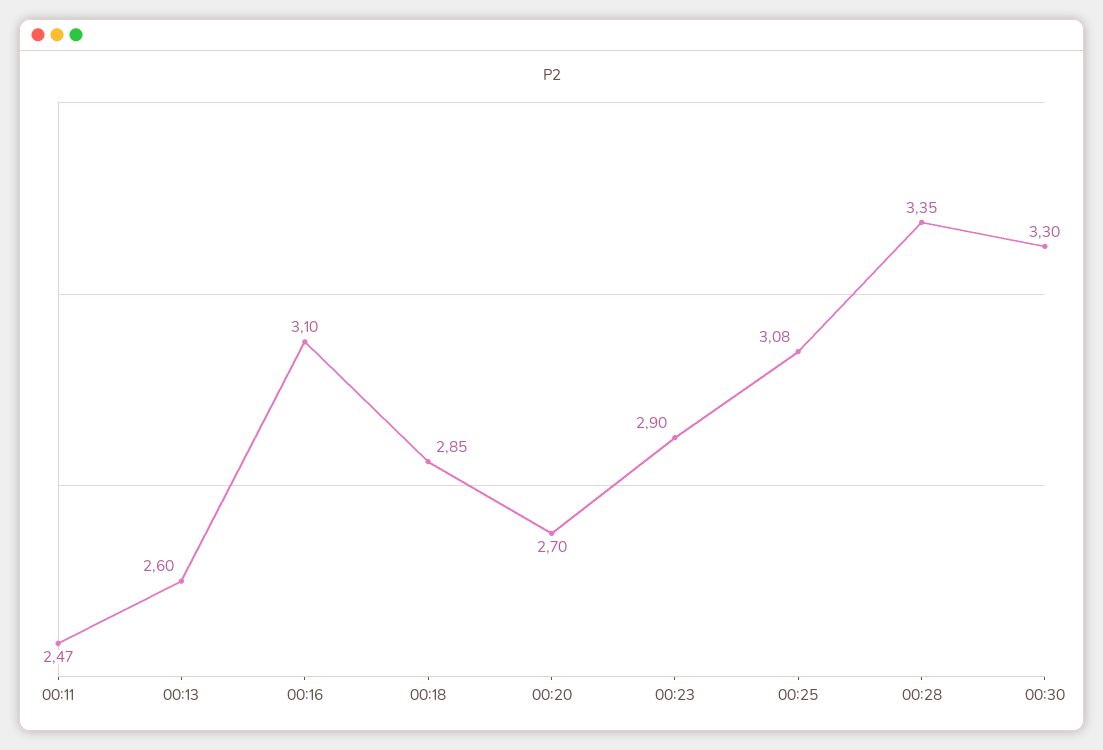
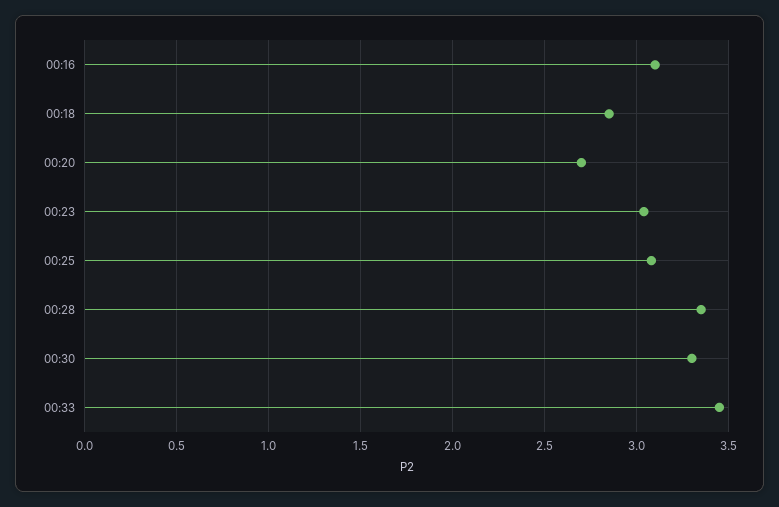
00:11: 2.47 -> none
00:13: 2.6 -> none
00:23: 2.9 -> 3.05
00:33: none -> 3.45

